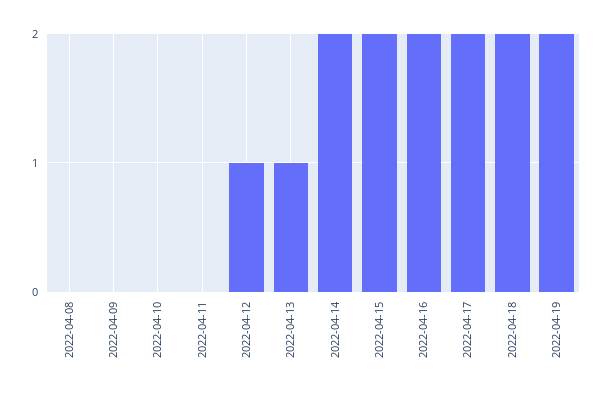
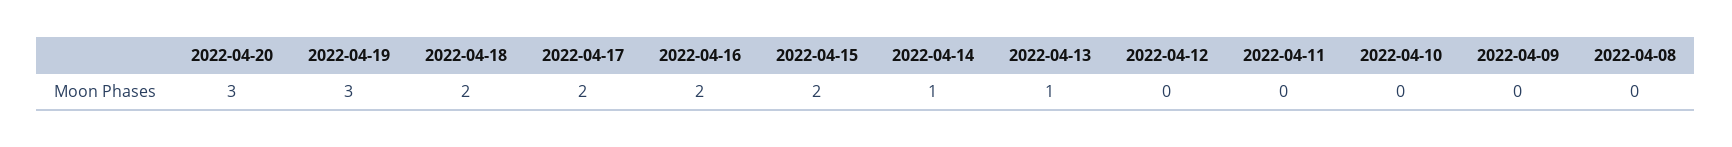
2022-04-12: 1 -> 0
2022-04-14: 2 -> 1
2022-04-19: 2 -> 3
2022-04-20: none -> 3

